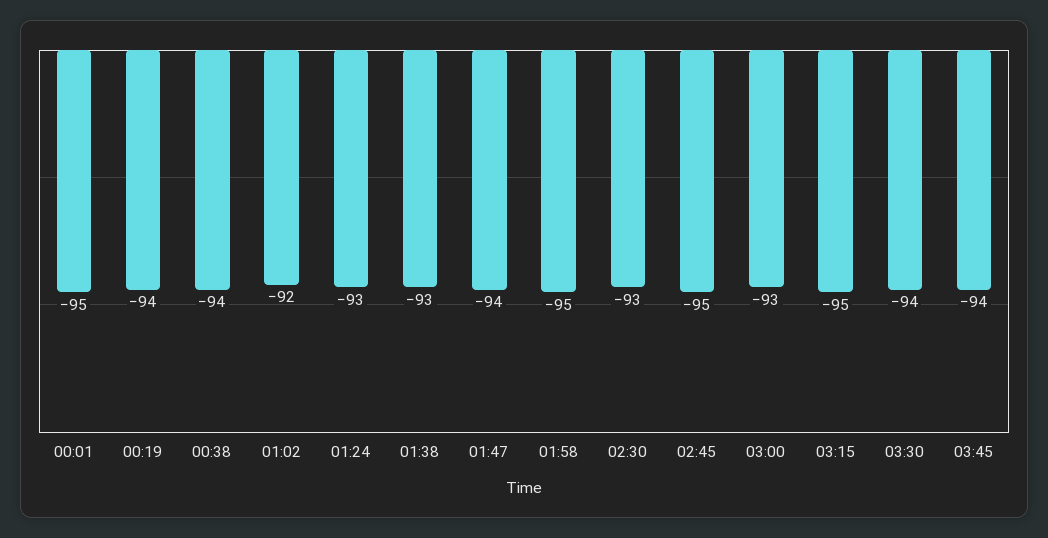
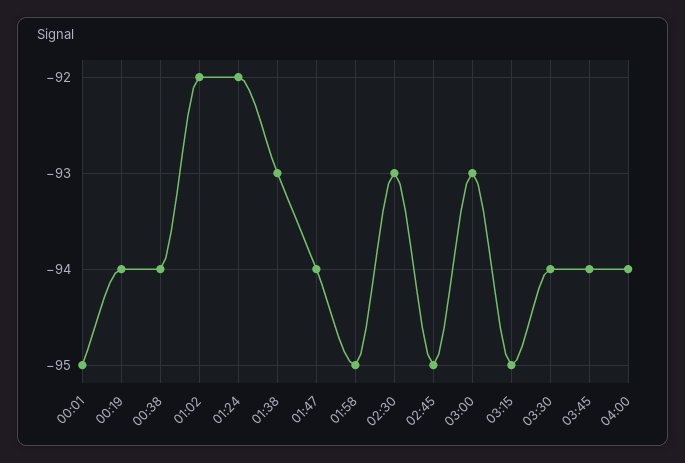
01:24: -93 -> -92
04:00: none -> -94

